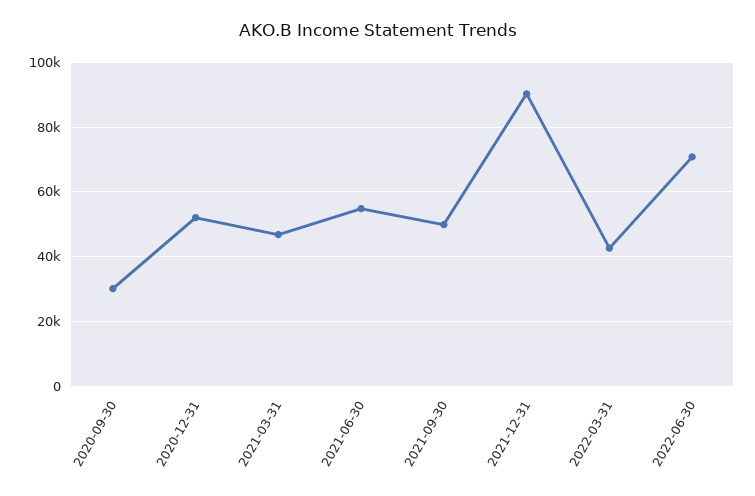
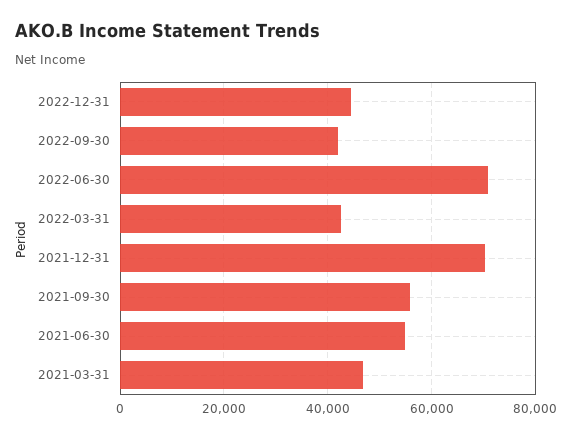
2020-09-30: 30000 -> none
2020-12-31: 52000 -> none
2021-09-30: 50000 -> 56000
2021-12-31: 90000 -> 70000
2022-12-31: none -> 44000
2022-09-30: none -> 42000

